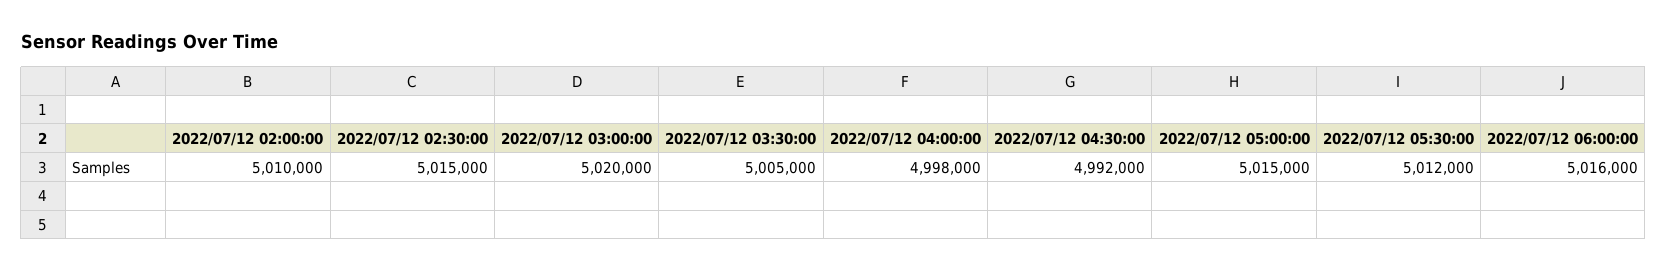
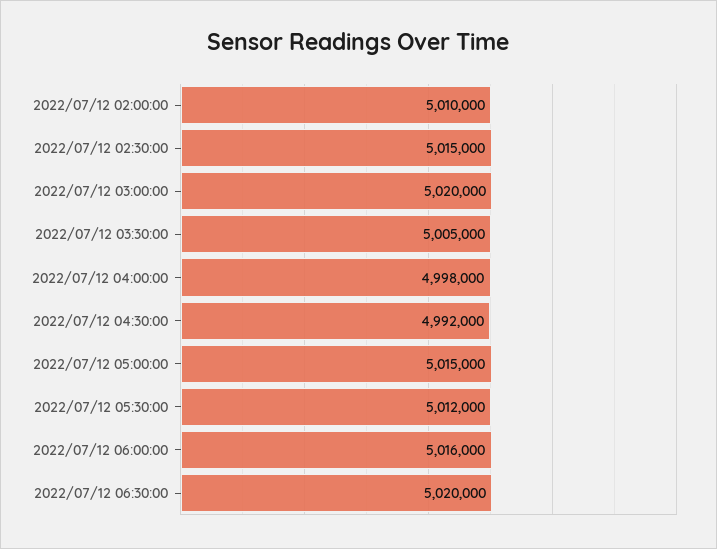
2022/07/12 06:30:00: none -> 5020000

